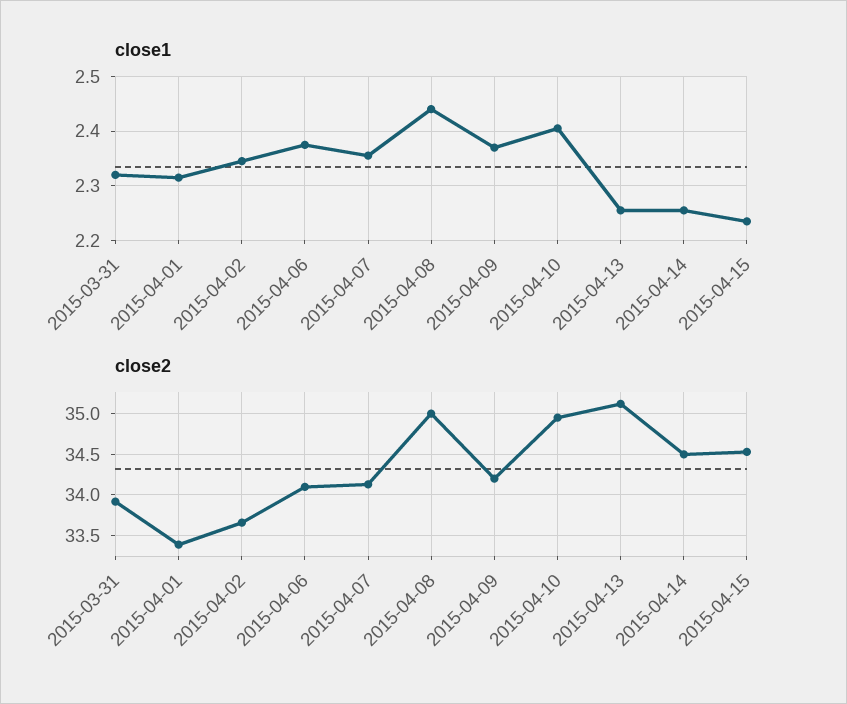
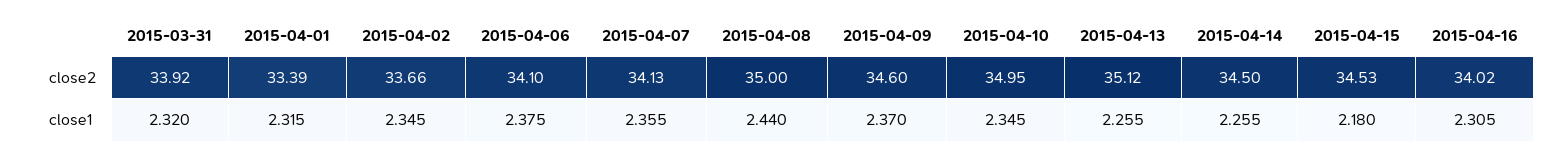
close1, 2015-04-10: 2.4 -> 2.345
close1, 2015-04-15: 2.24 -> 2.18
close2, 2015-04-09: 34.2 -> 34.6
close2, 2015-04-16: none -> 34.02
close1, 2015-04-16: none -> 2.305

